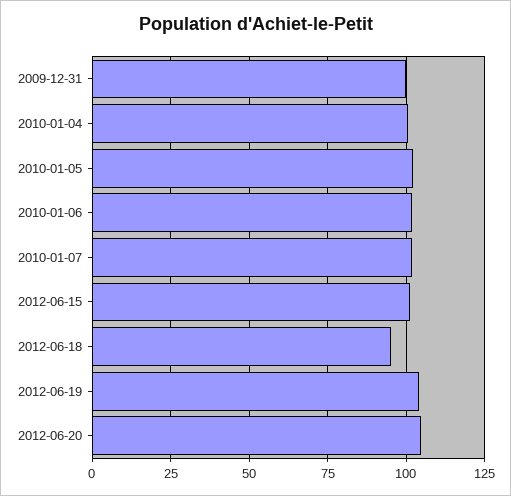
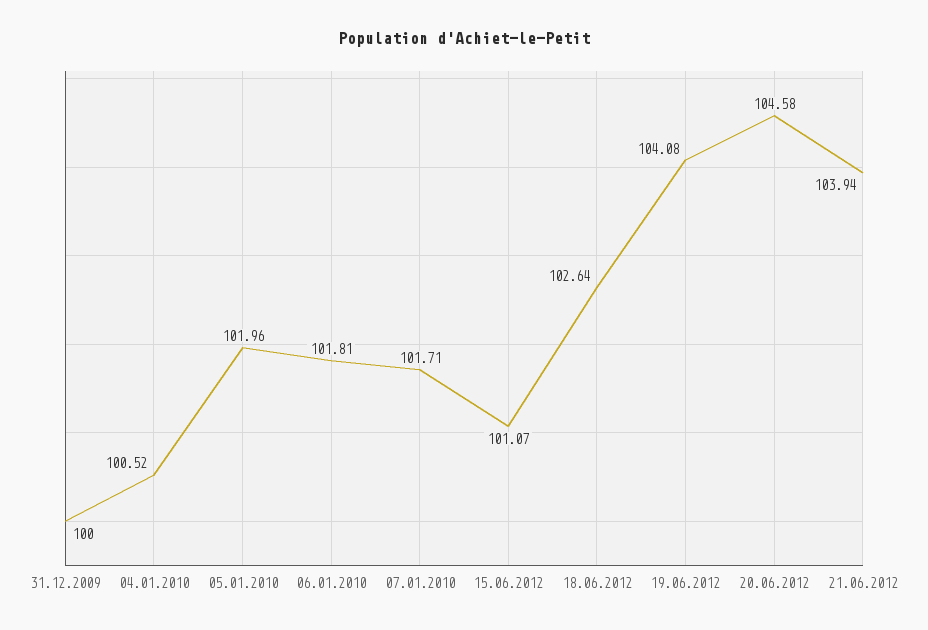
2012-06-18: 95 -> 102.64
21.06.2012: none -> 103.94

